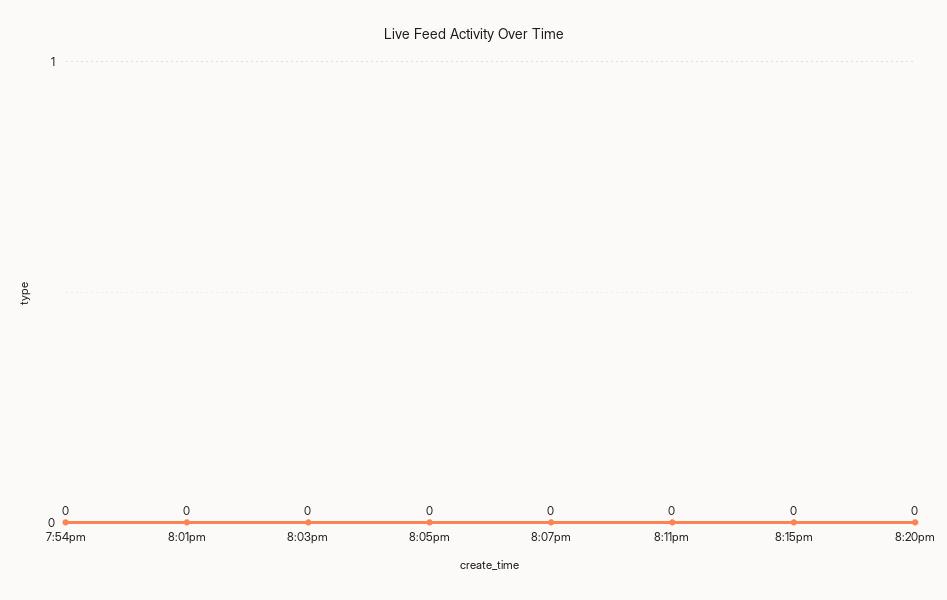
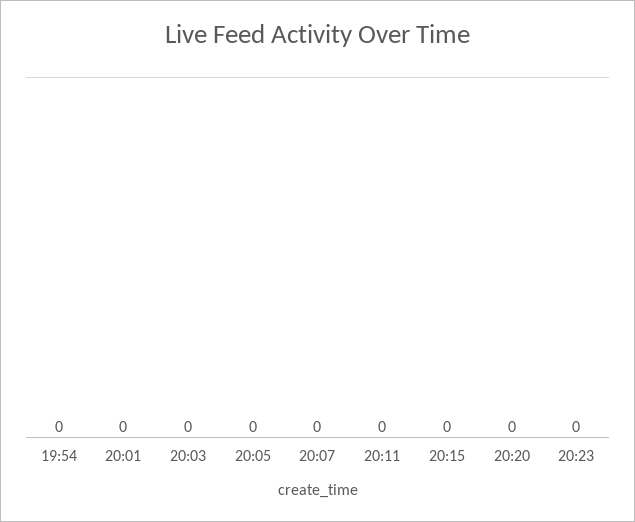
20:23: none -> 0

